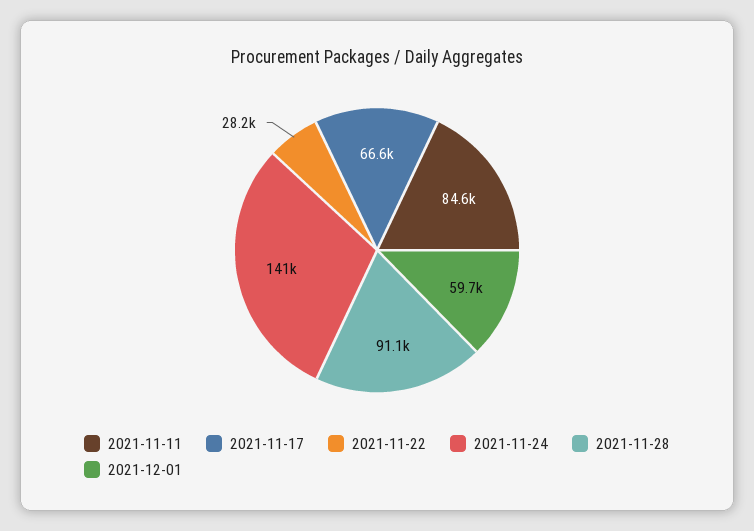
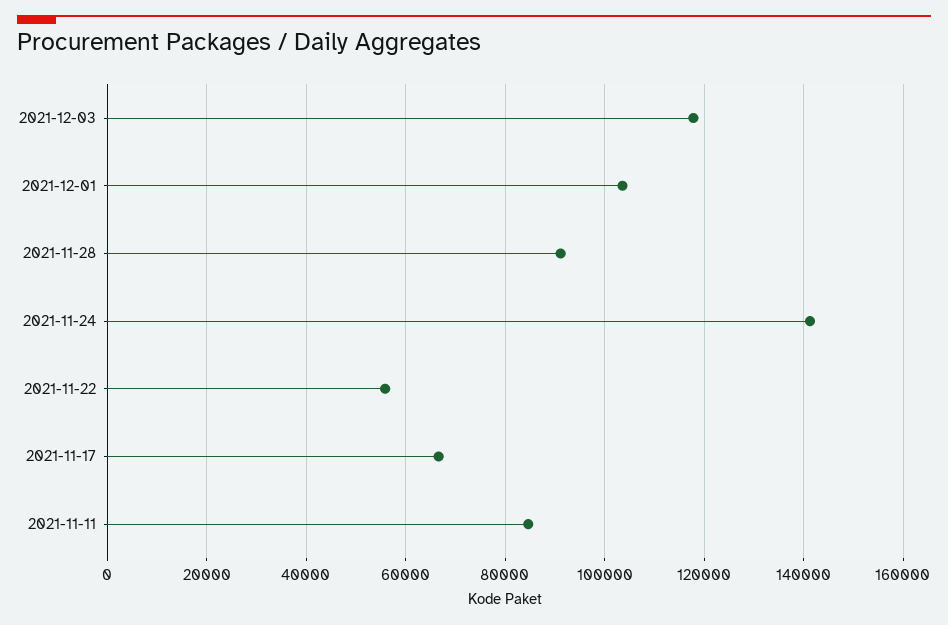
2021-11-22: 28200 -> 56000
2021-12-01: 59700 -> 104000
2021-12-03: none -> 118000

